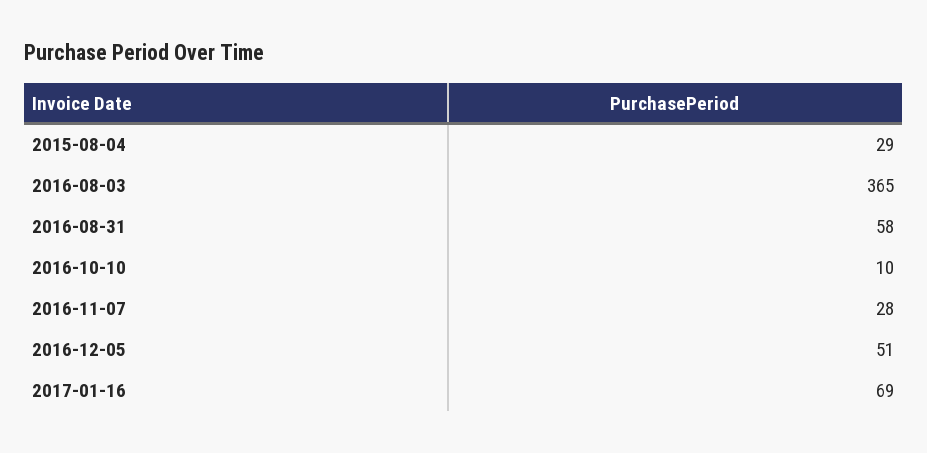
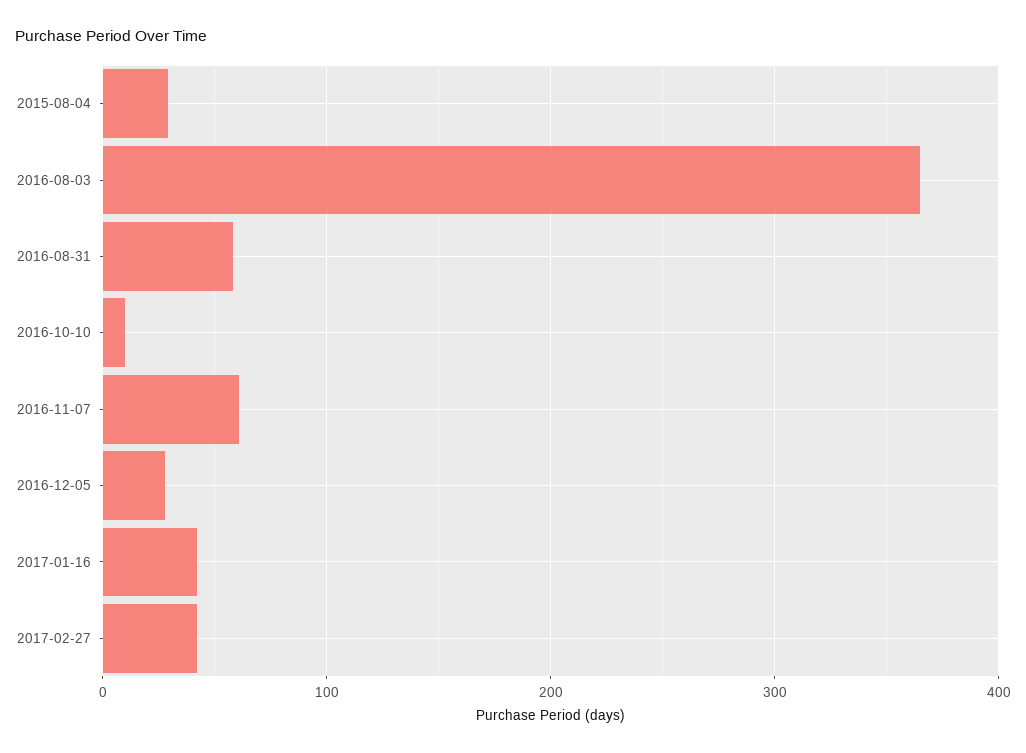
2016-11-07: 28 -> 60
2016-12-05: 51 -> 30
2017-01-16: 69 -> 40
2017-02-27: none -> 40

